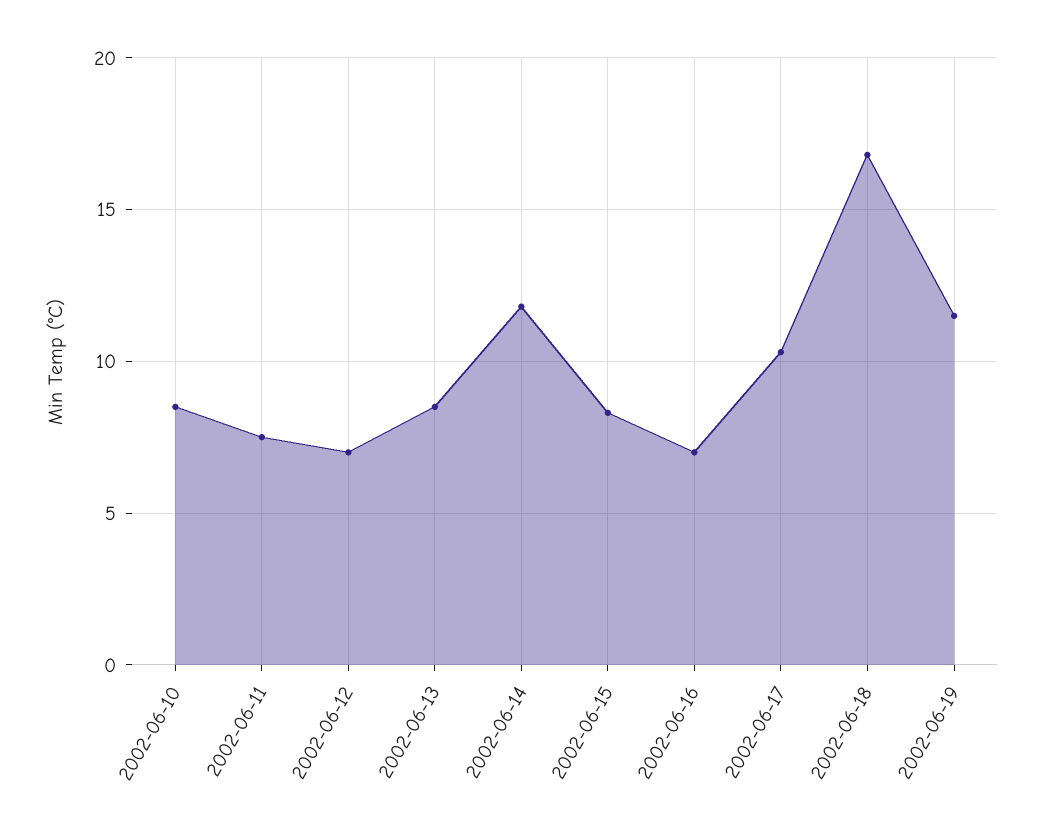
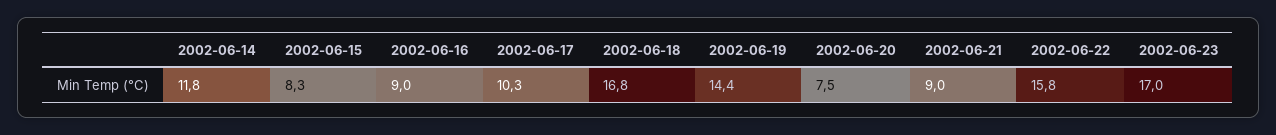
2002-06-10: 8.5 -> none
2002-06-11: 7.5 -> none
2002-06-12: 7 -> none
2002-06-13: 8.5 -> none
2002-06-16: 7 -> 9
2002-06-19: 11.5 -> 14.4
2002-06-20: none -> 7.5
2002-06-21: none -> 9
2002-06-22: none -> 15.8
2002-06-23: none -> 17

